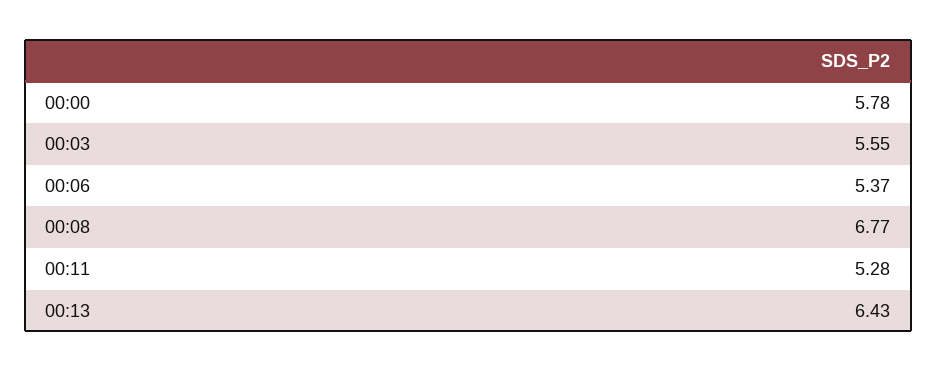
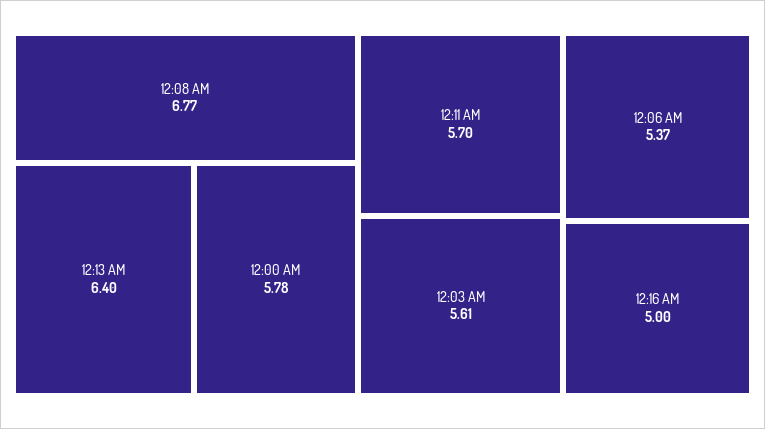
00:03: 5.55 -> 5.61
00:11: 5.28 -> 5.7
00:13: 6.43 -> 6.4
12:16 AM: none -> 5

